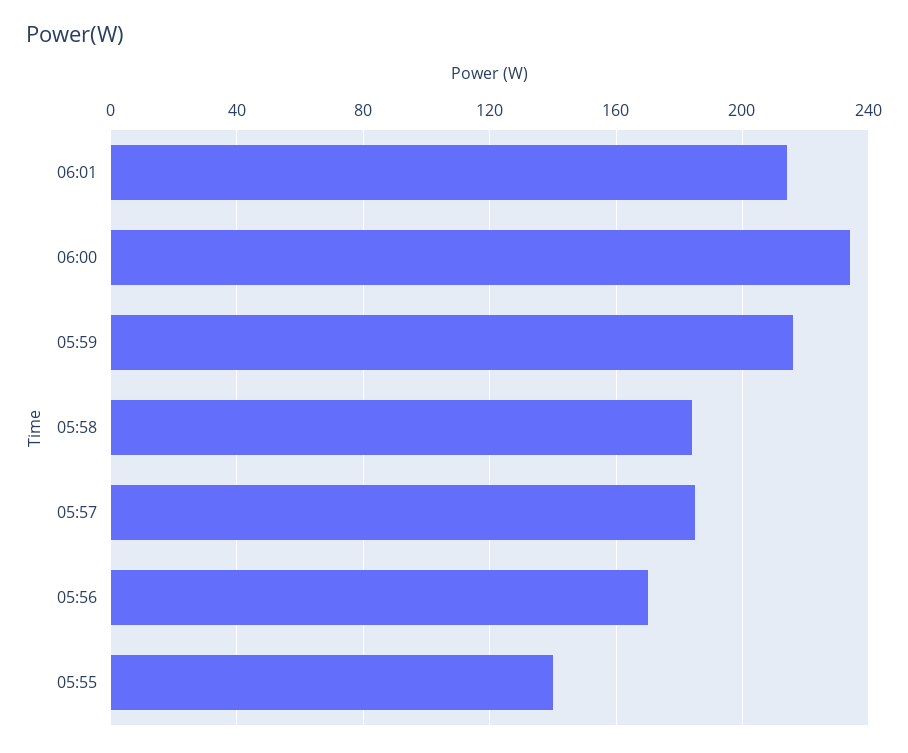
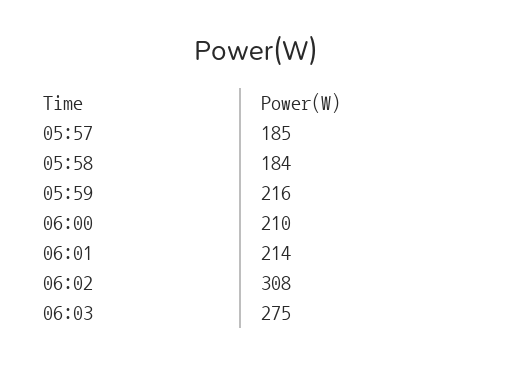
06:00: 235 -> 210
05:56: 170 -> none
05:55: 140 -> none
06:02: none -> 308
06:03: none -> 275

